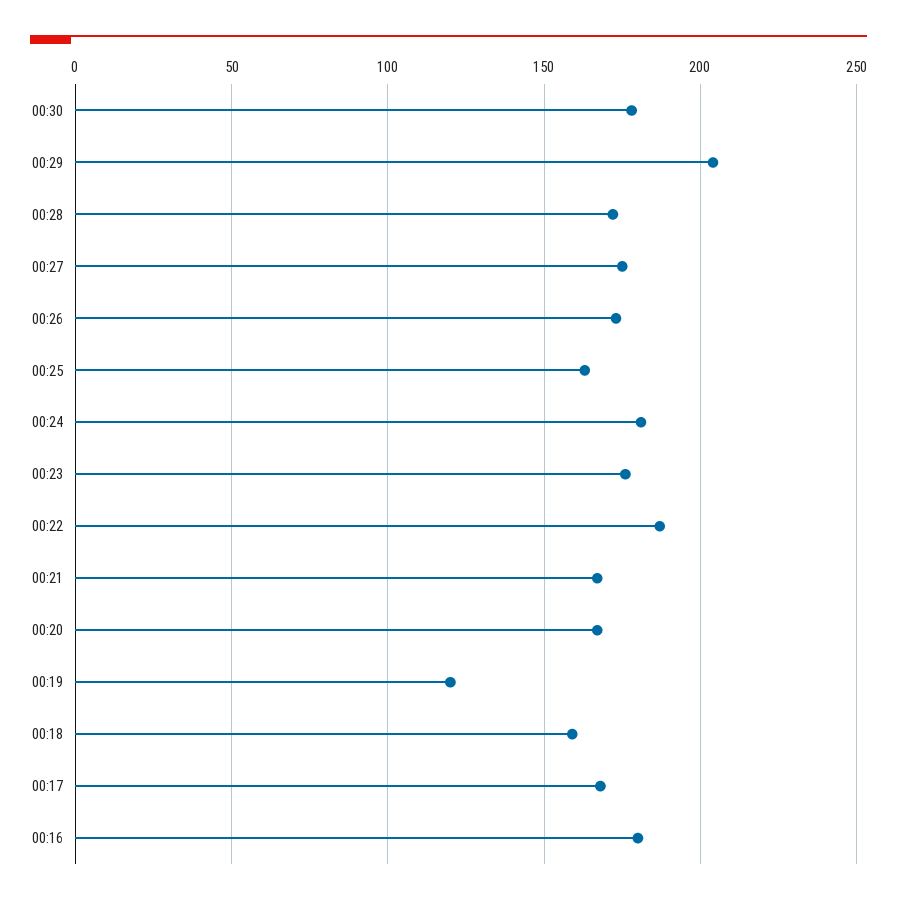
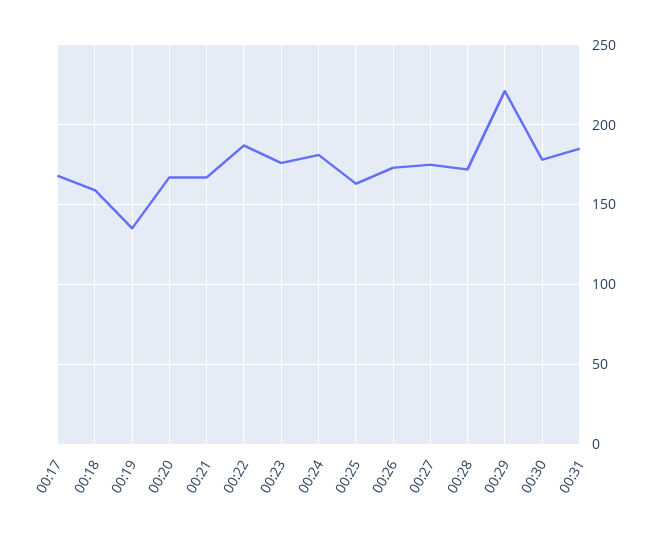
00:29: 205 -> 220
00:19: 120 -> 135
00:16: 180 -> none
00:31: none -> 185

